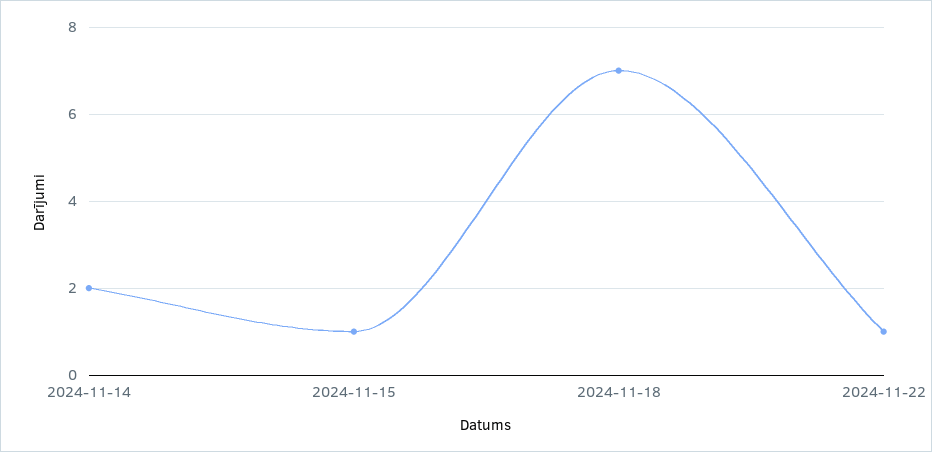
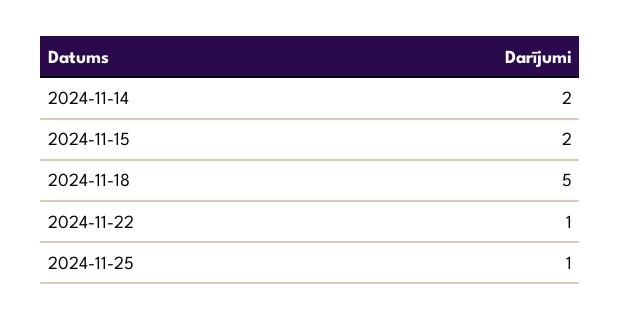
2024-11-15: 1 -> 2
2024-11-18: 7 -> 5
2024-11-25: none -> 1

